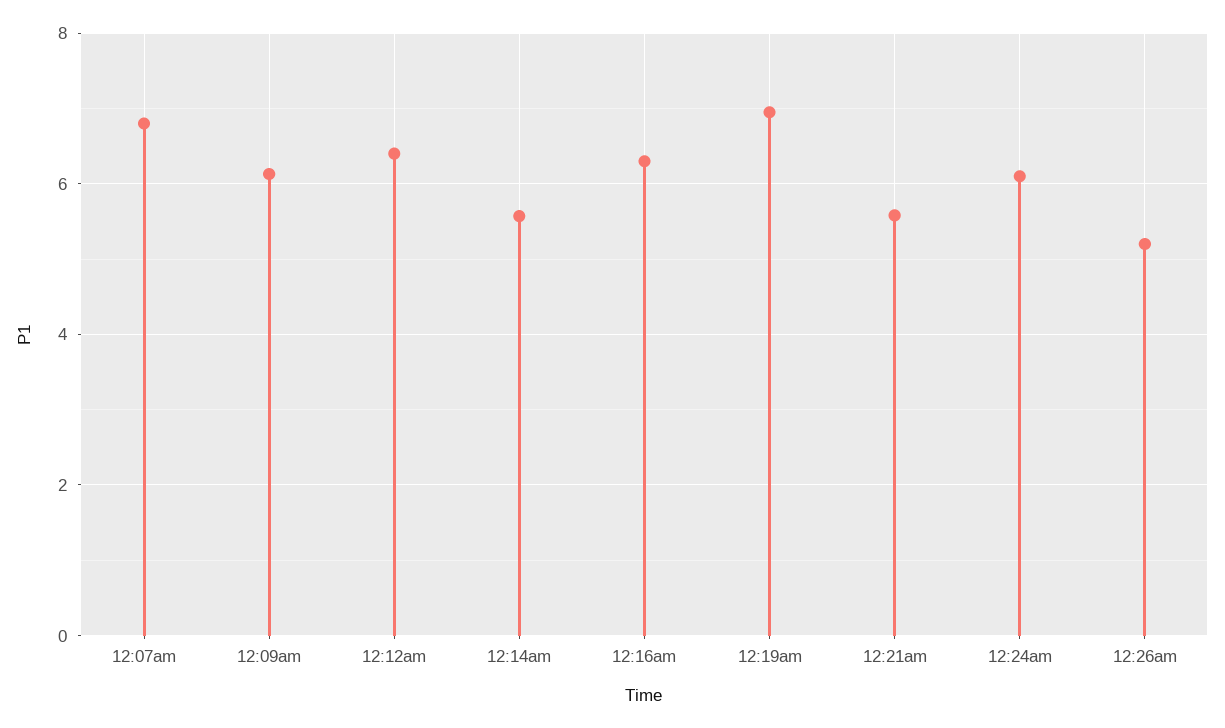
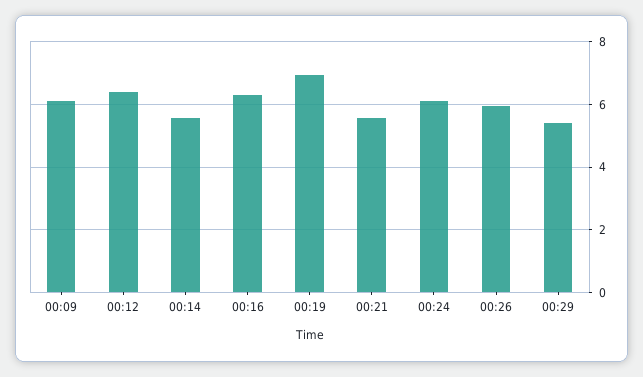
12:07am: 6.8 -> none
12:26am: 5.2 -> 6
00:29: none -> 5.4

